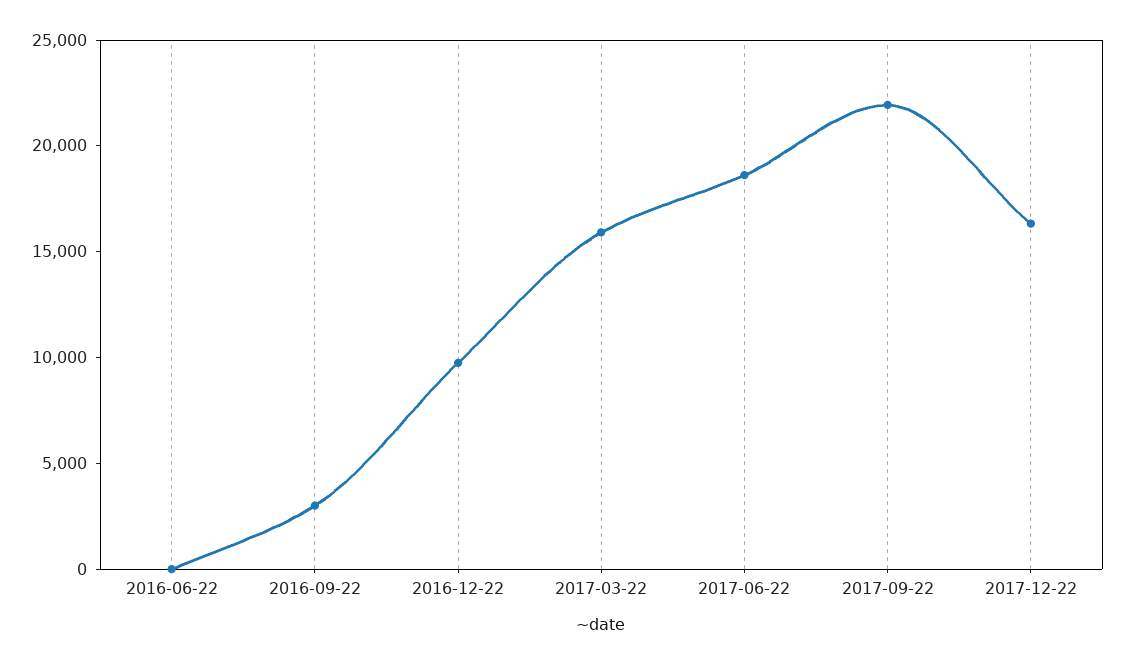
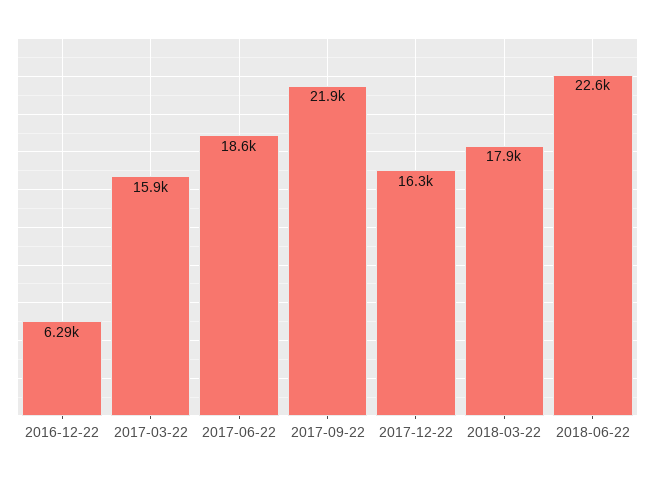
2016-06-22: 0 -> none
2016-09-22: 3000 -> none
2016-12-22: 10000 -> 6290
2018-03-22: none -> 17900
2018-06-22: none -> 22600

